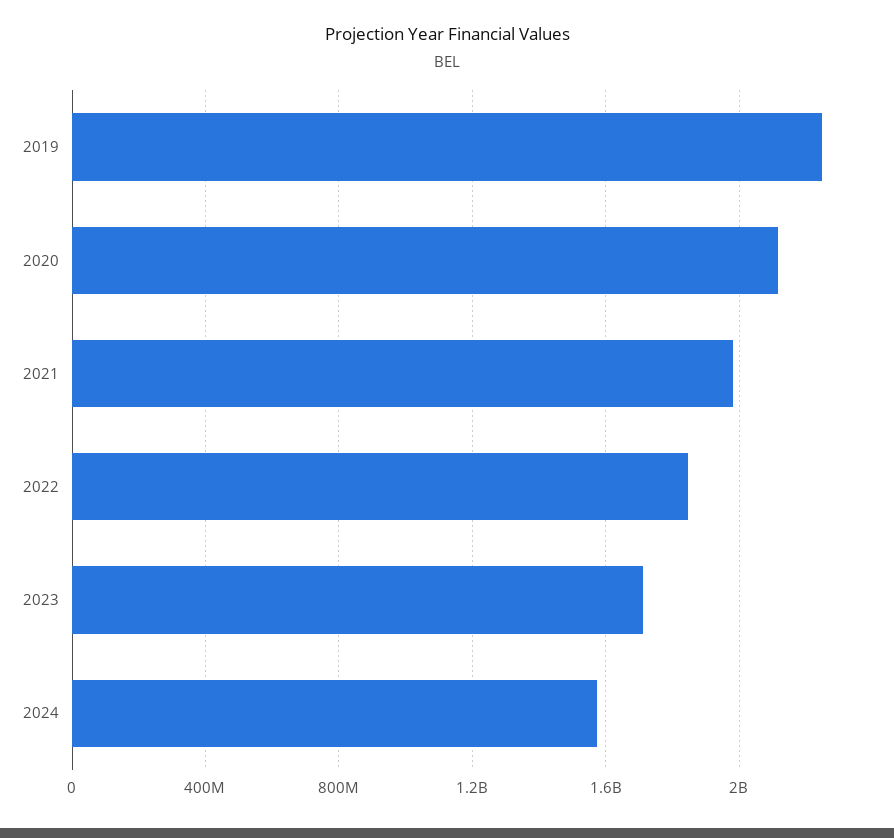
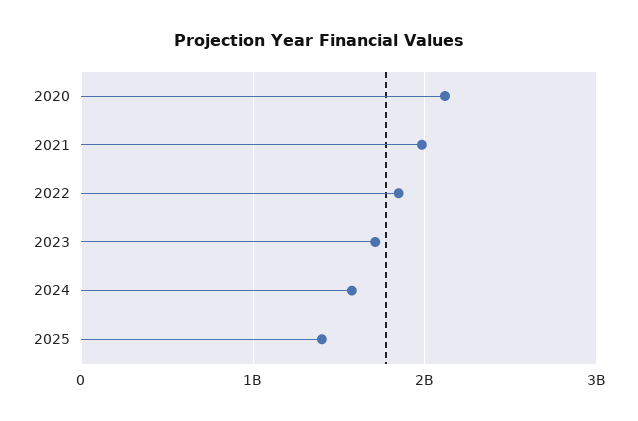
2019: 2250000000 -> none
2025: none -> 1400000000

